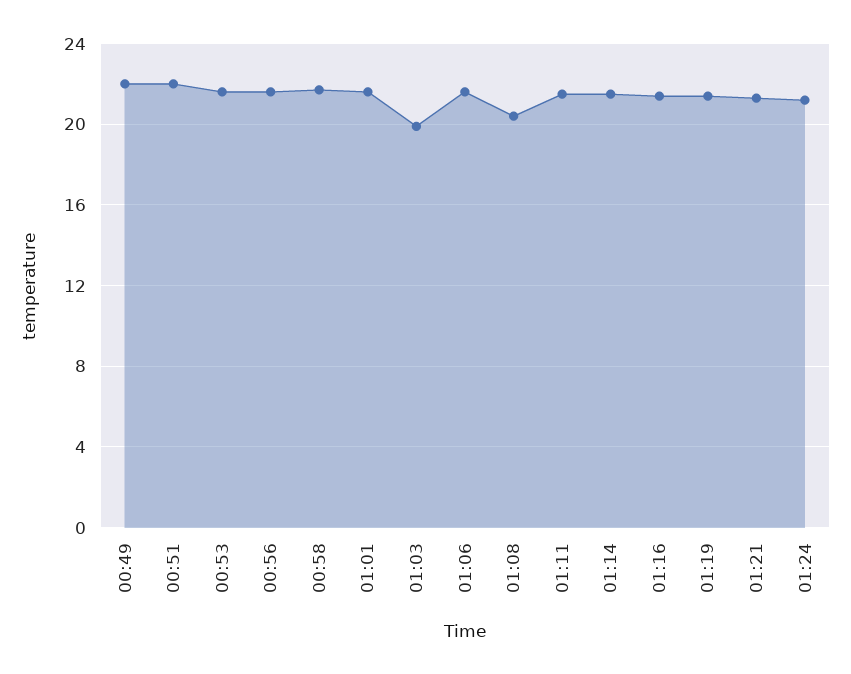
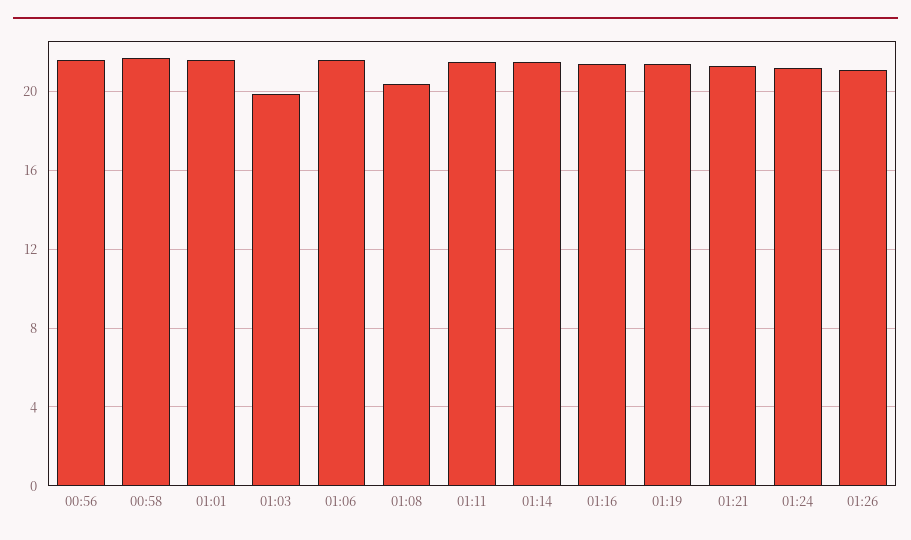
00:49: 22 -> none
00:51: 22 -> none
00:53: 21.5 -> none
01:26: none -> 21

